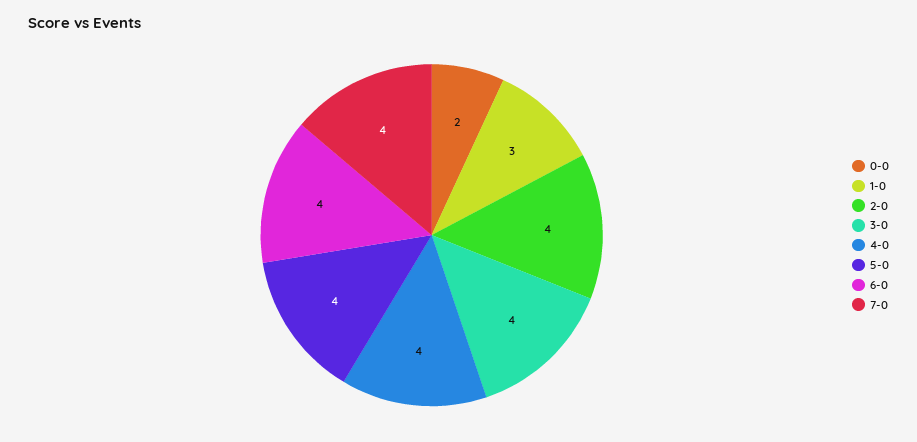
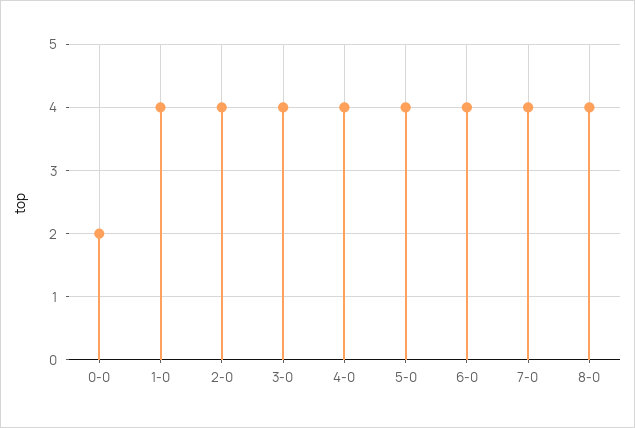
1-0: 3 -> 4
8-0: none -> 4

